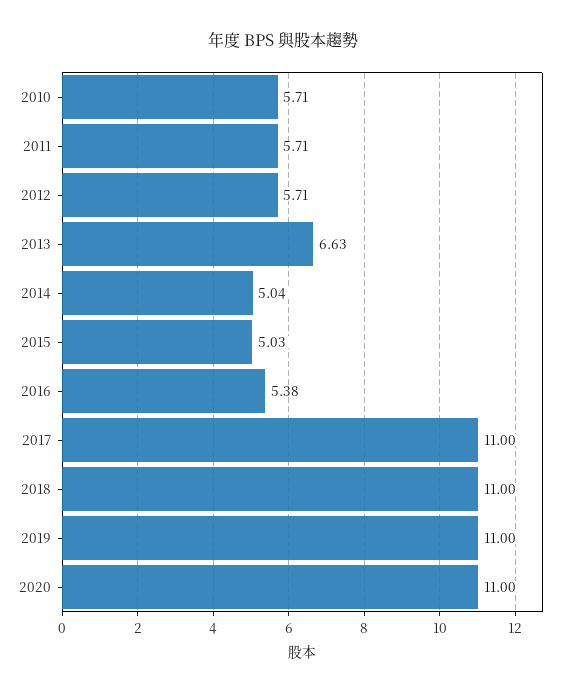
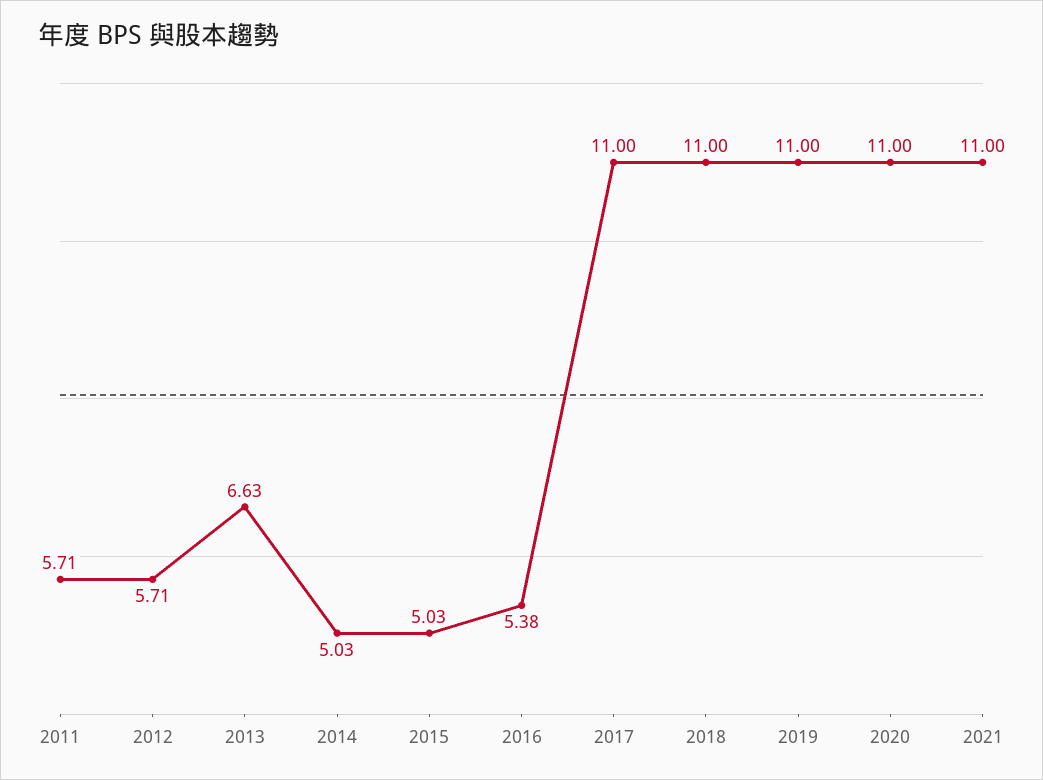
2010: 5.71 -> none
2014: 5.04 -> 5.03
2021: none -> 11

